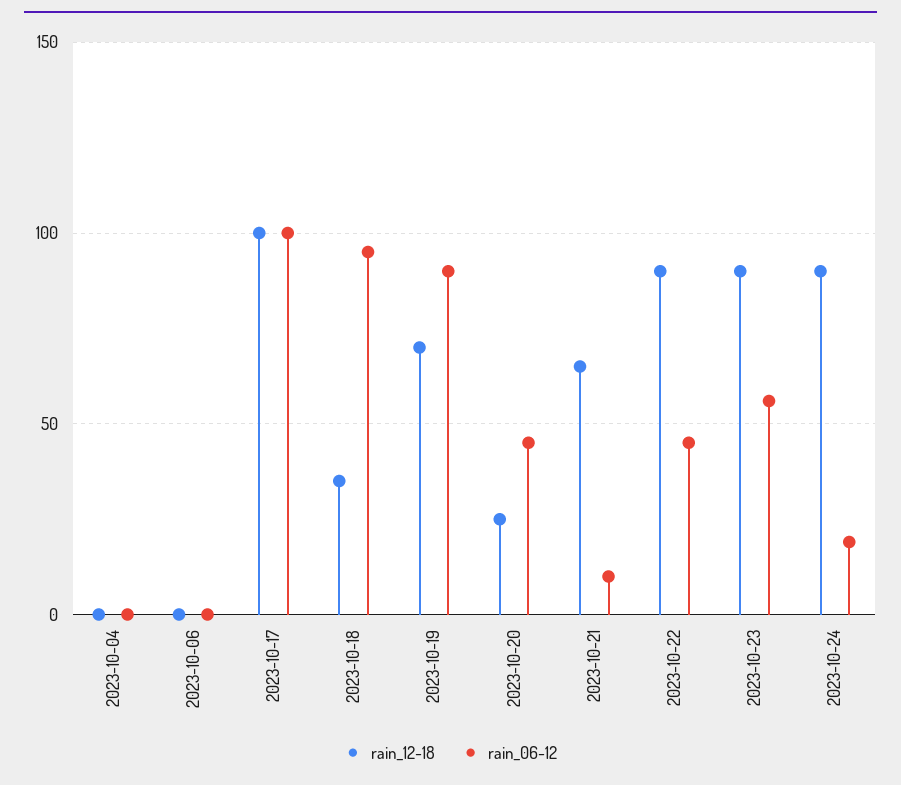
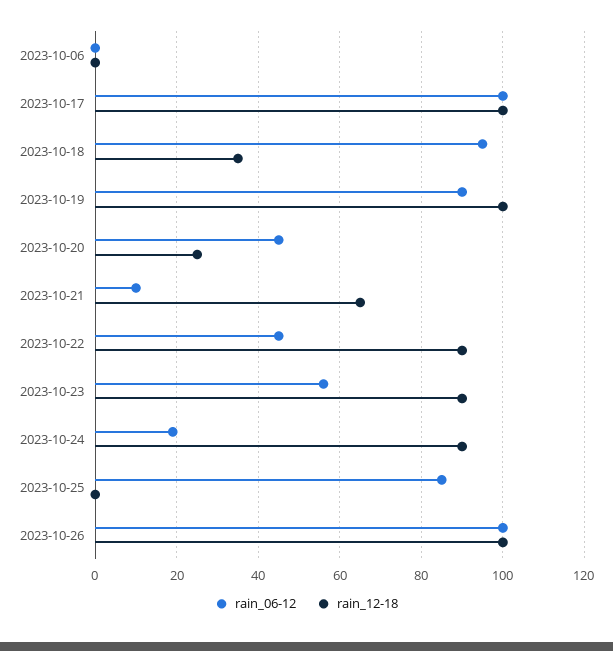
rain_12-18, 2023-10-04: 0 -> none
rain_06-12, 2023-10-04: 0 -> none
rain_12-18, 2023-10-19: 70 -> 100
rain_06-12, 2023-10-25: none -> 85
rain_12-18, 2023-10-25: none -> 0
rain_06-12, 2023-10-26: none -> 100
rain_12-18, 2023-10-26: none -> 100

